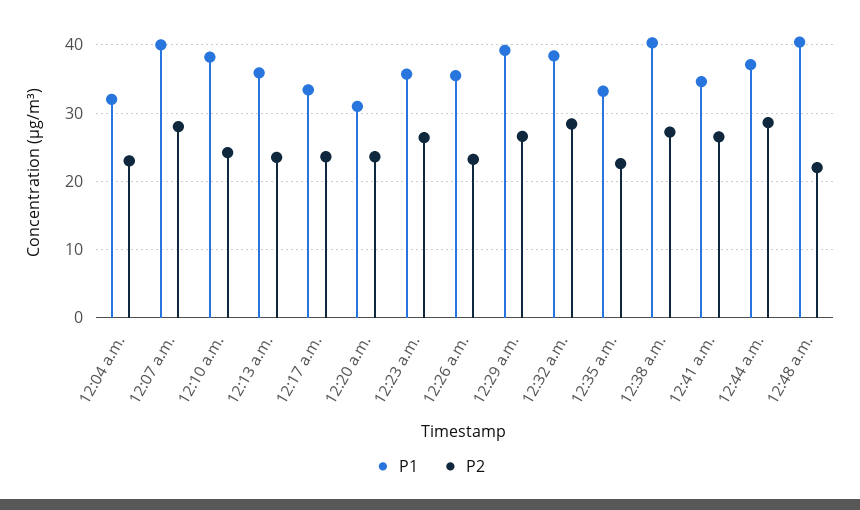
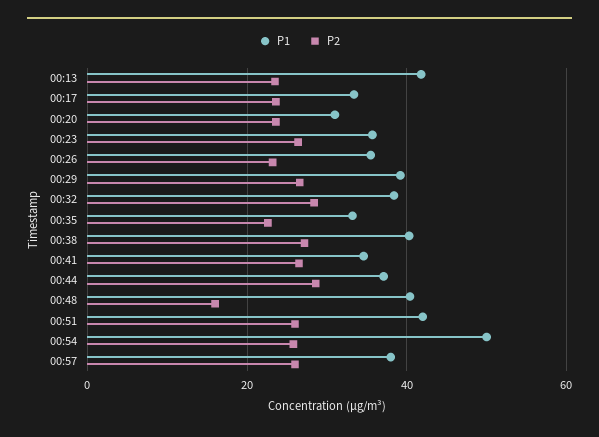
P1, 12:04 a.m.: 32 -> none
P2, 12:04 a.m.: 23 -> none
P1, 12:07 a.m.: 40 -> none
P2, 12:07 a.m.: 28 -> none
P1, 12:10 a.m.: 38 -> none
P2, 12:10 a.m.: 24 -> none
P1, 12:13 a.m.: 36 -> 42
P2, 12:48 a.m.: 22 -> 16
P1, 00:51: none -> 42
P2, 00:51: none -> 26
P1, 00:54: none -> 50
P2, 00:54: none -> 26
P1, 00:57: none -> 38
P2, 00:57: none -> 26

